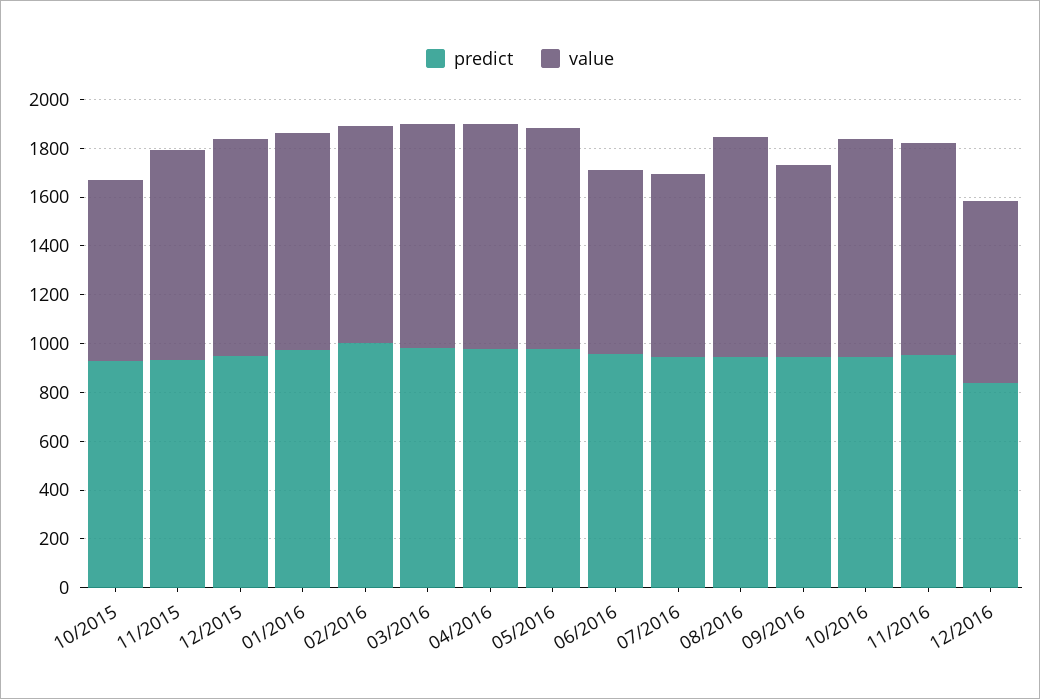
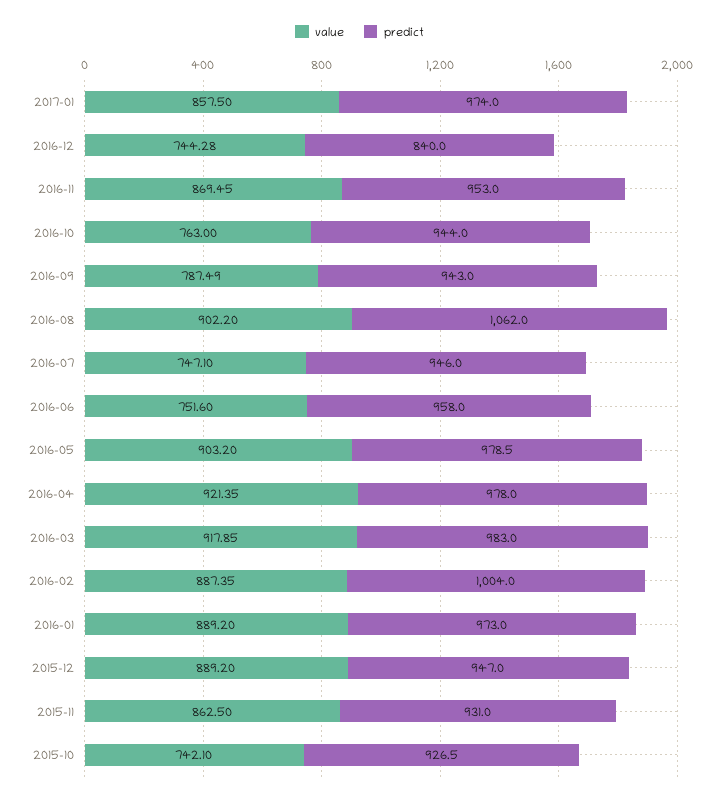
predict, 08/2016: 950 -> 1062
value, 10/2016: 900 -> 763
value, 2017-01: none -> 857.5
predict, 2017-01: none -> 974

